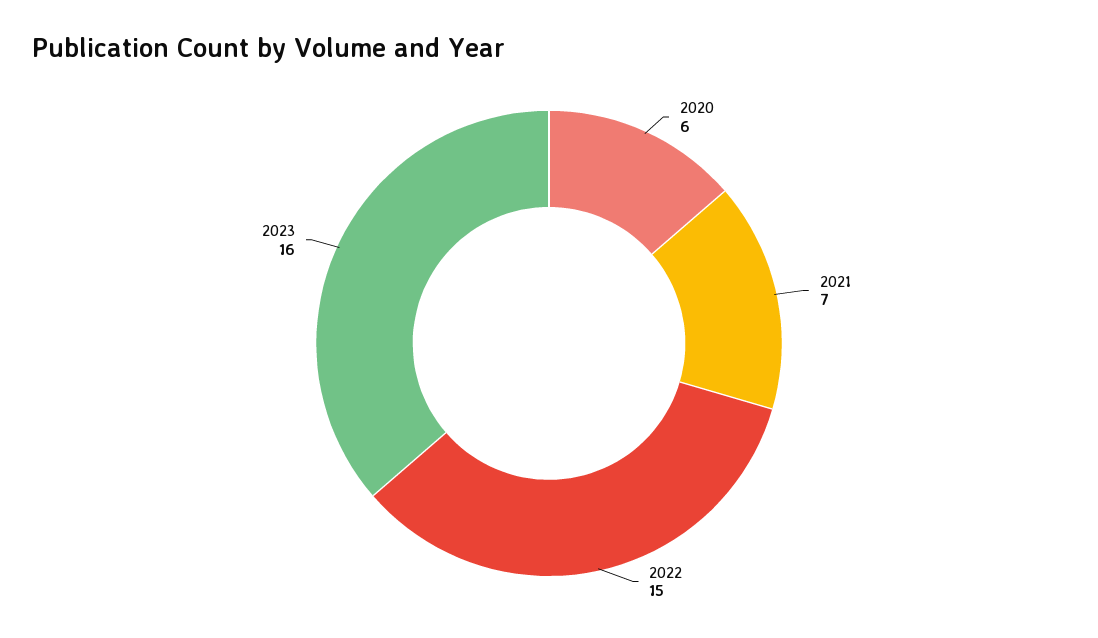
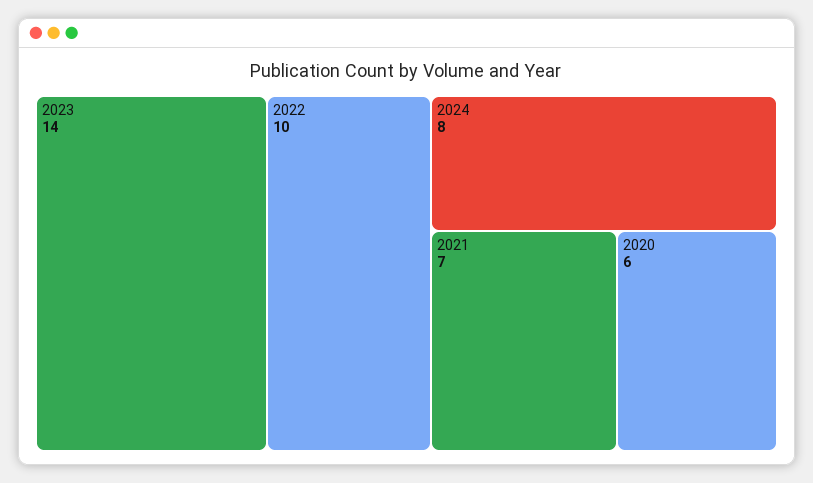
2022: 15 -> 10
2023: 16 -> 14
2024: none -> 8

